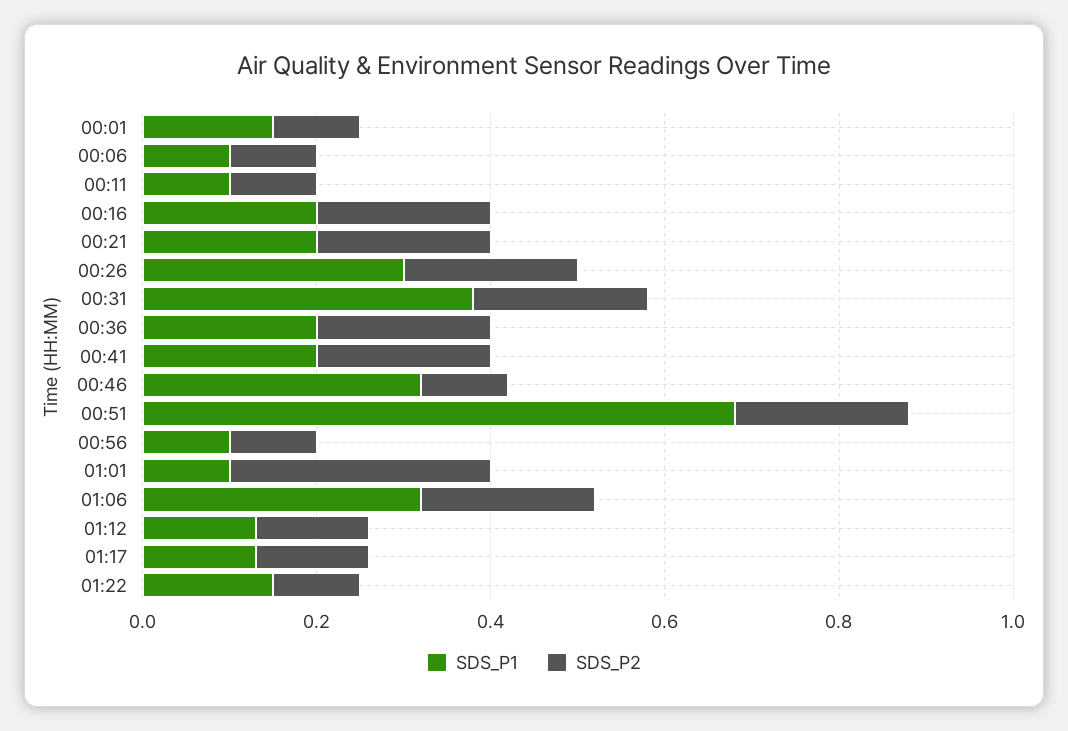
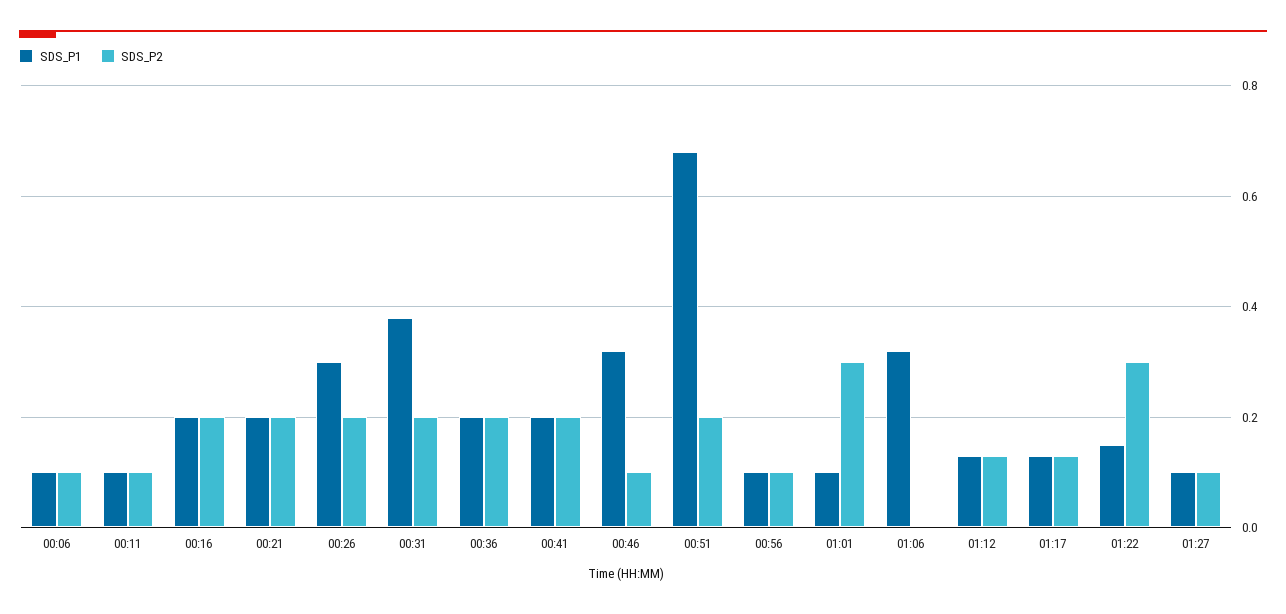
SDS_P1, 00:01: 0.15 -> none
SDS_P2, 00:01: 0.1 -> none
SDS_P2, 01:06: 0.2 -> 0
SDS_P2, 01:22: 0.1 -> 0.3
SDS_P1, 01:27: none -> 0.1
SDS_P2, 01:27: none -> 0.1

